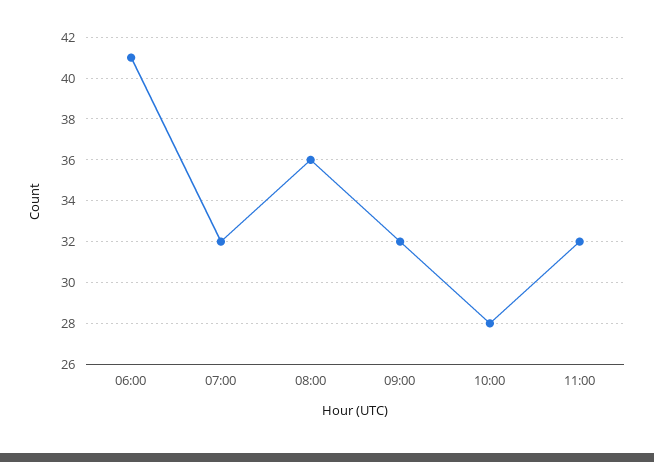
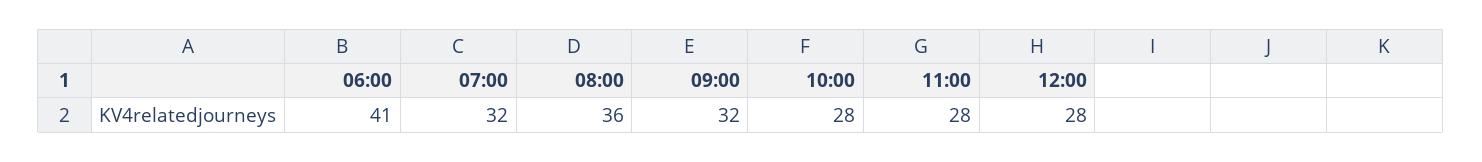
11:00: 32 -> 28
12:00: none -> 28

